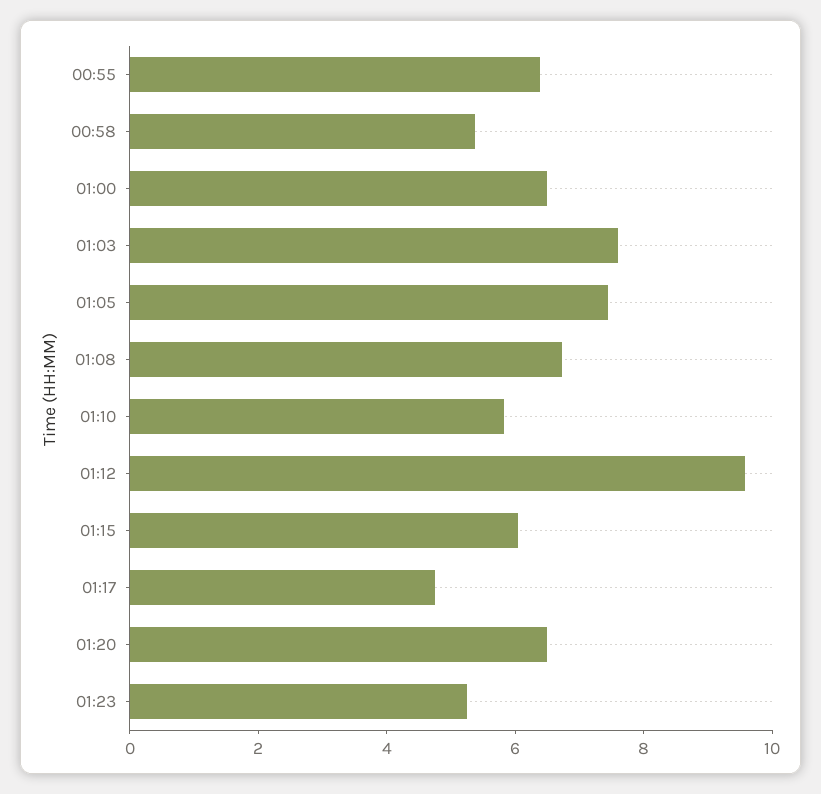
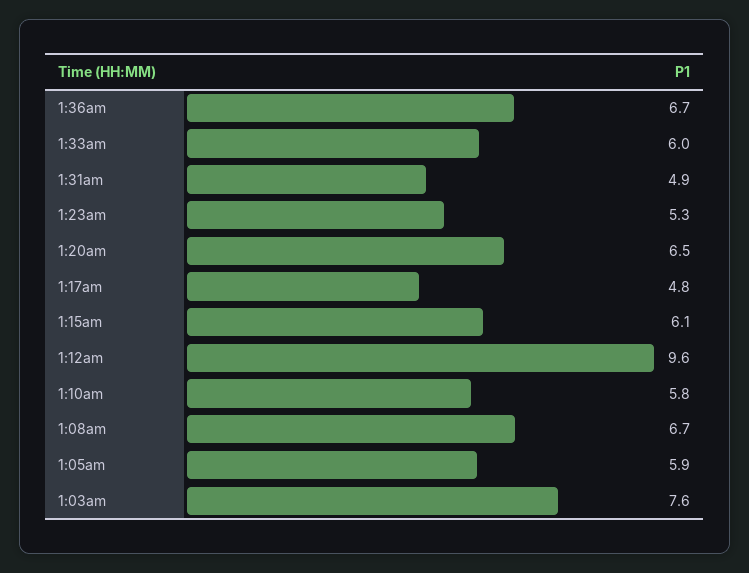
00:55: 6.5 -> none
00:58: 5.5 -> none
01:00: 6.5 -> none
01:05: 7.5 -> 5.9
1:36am: none -> 6.7
1:33am: none -> 6
1:31am: none -> 4.9

